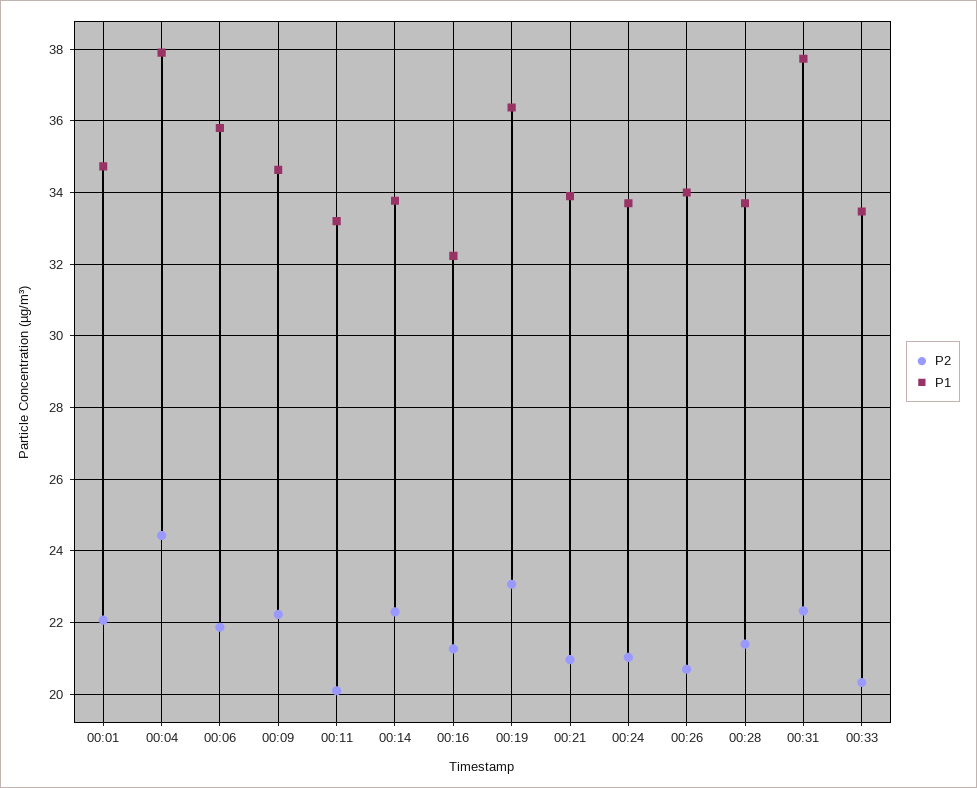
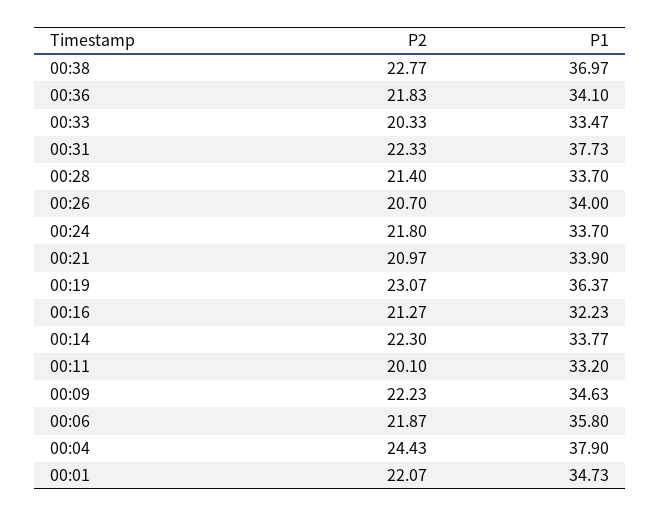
P2, 00:24: 21 -> 21.8
P2, 00:38: none -> 22.77
P1, 00:38: none -> 36.97
P2, 00:36: none -> 21.83
P1, 00:36: none -> 34.1

